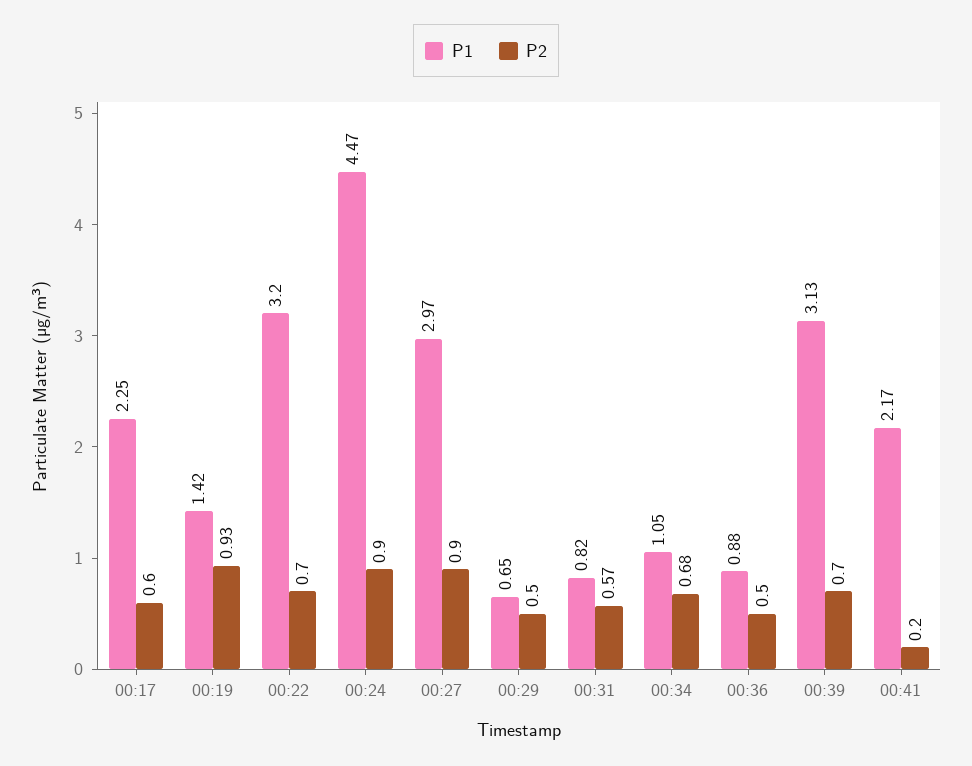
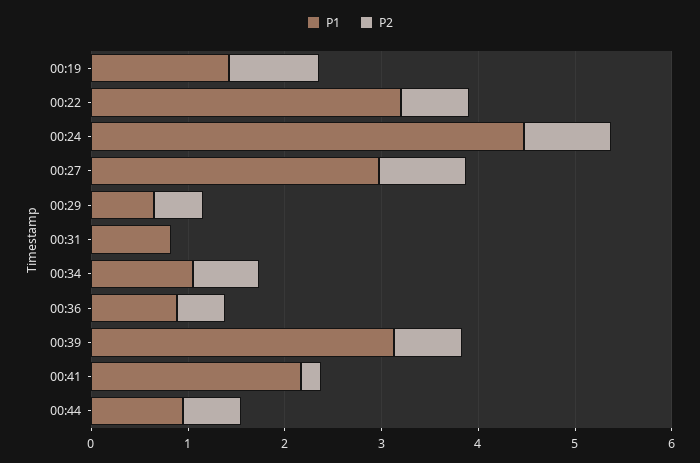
P1, 00:17: 2.25 -> none
P2, 00:17: 0.6 -> none
P2, 00:31: 0.57 -> 0
P1, 00:44: none -> 1
P2, 00:44: none -> 0.6

